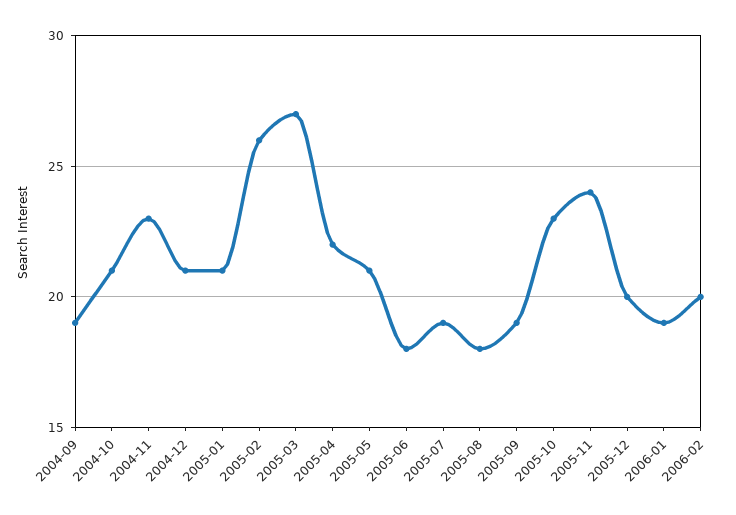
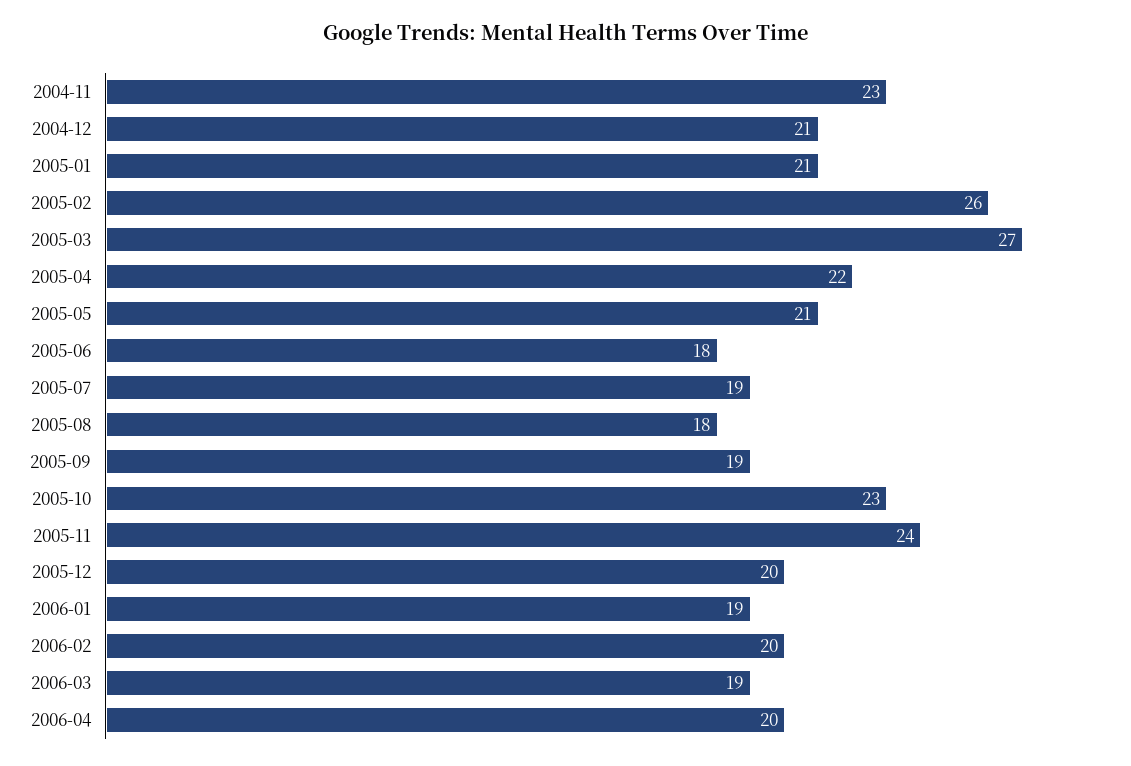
2004-09: 19 -> none
2004-10: 21 -> none
2006-03: none -> 19
2006-04: none -> 20

